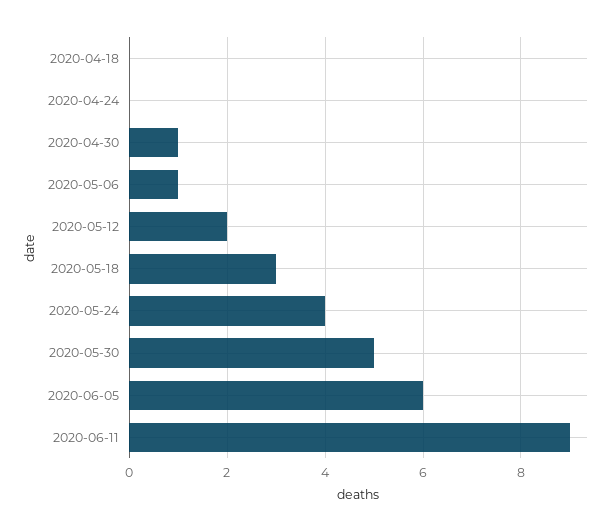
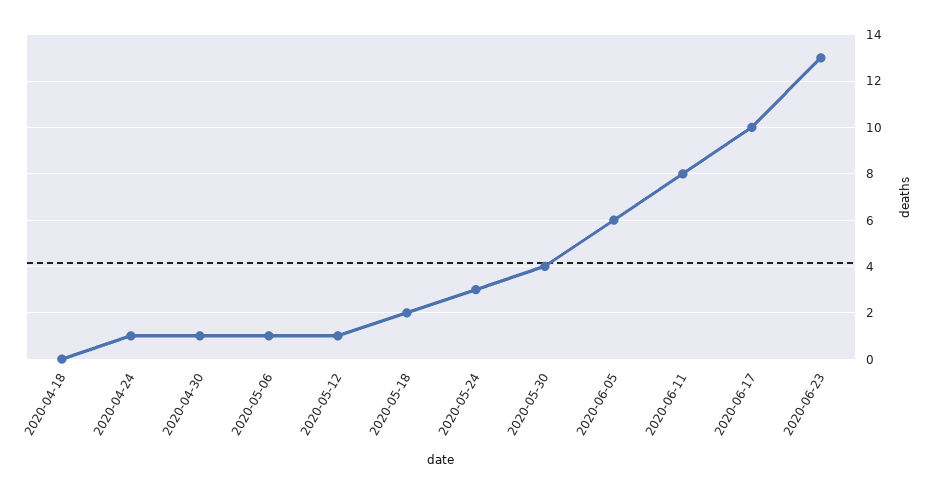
2020-04-24: 0 -> 1
2020-05-12: 2 -> 1
2020-05-18: 3 -> 2
2020-05-24: 4 -> 3
2020-05-30: 5 -> 4
2020-06-11: 9 -> 8
2020-06-17: none -> 10
2020-06-23: none -> 13

